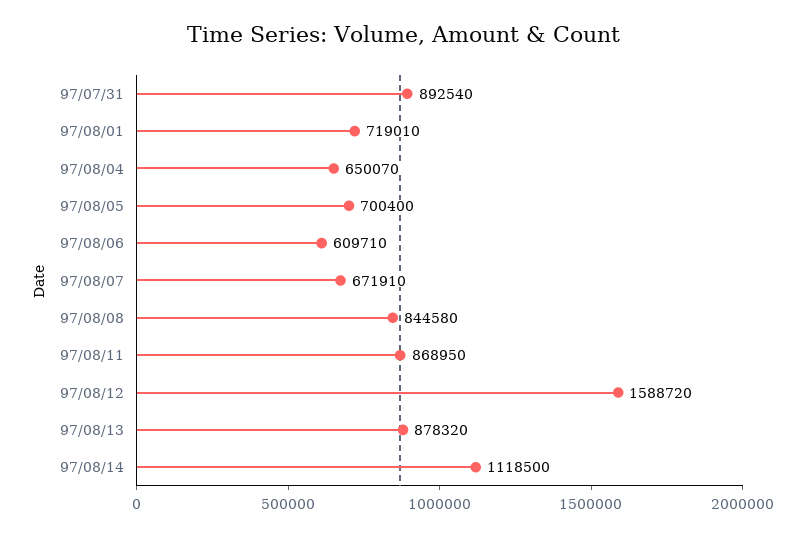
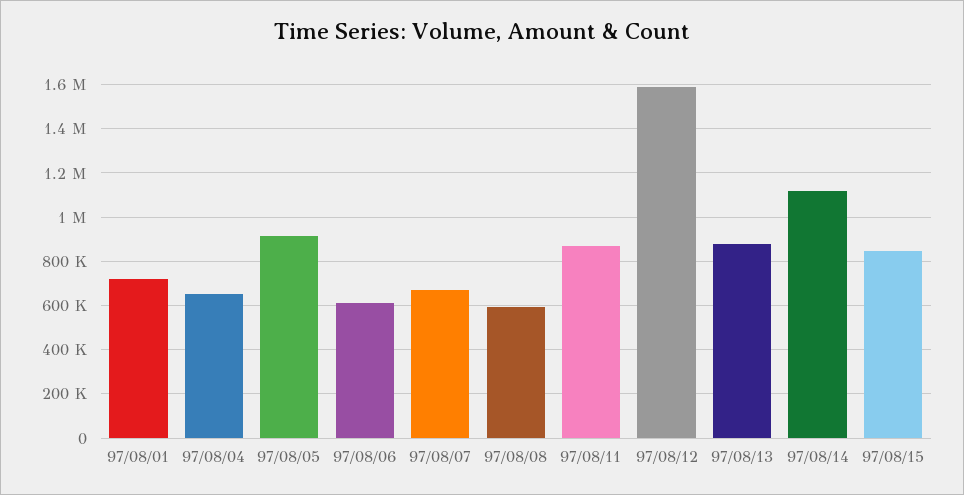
97/07/31: 892540 -> none
97/08/05: 700400 -> 900000
97/08/08: 844580 -> 600000
97/08/15: none -> 850000

